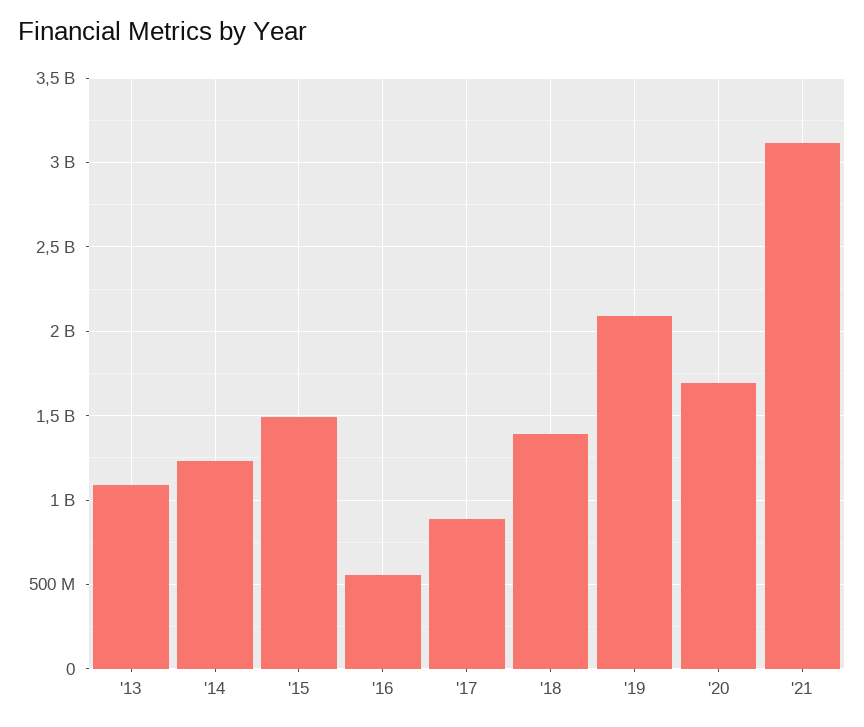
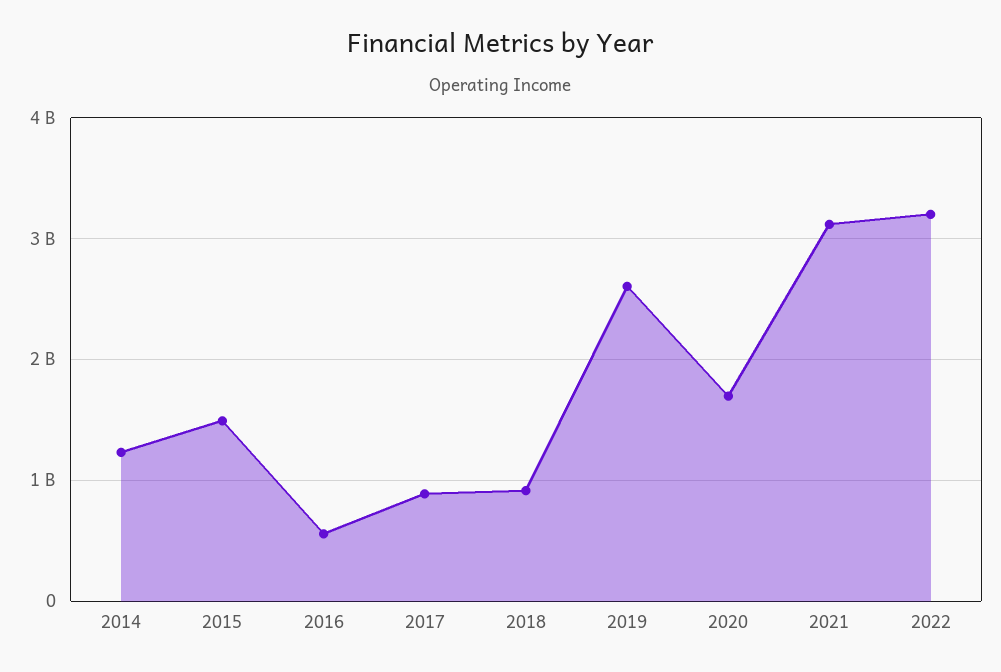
'13: 1100000000 -> none
'18: 1400000000 -> 900000000
'19: 2100000000 -> 2600000000
2022: none -> 3200000000

